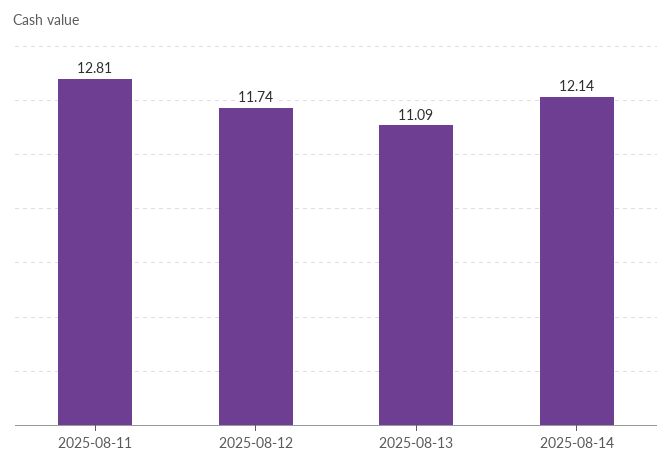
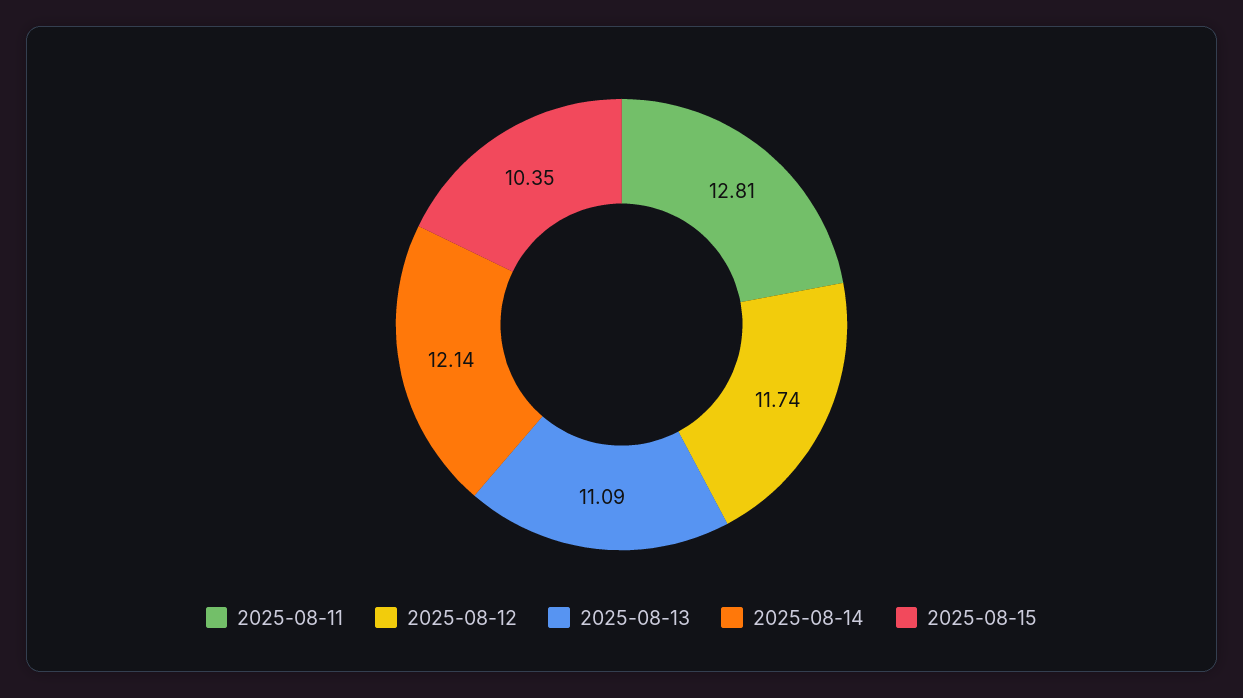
2025-08-15: none -> 10.35

